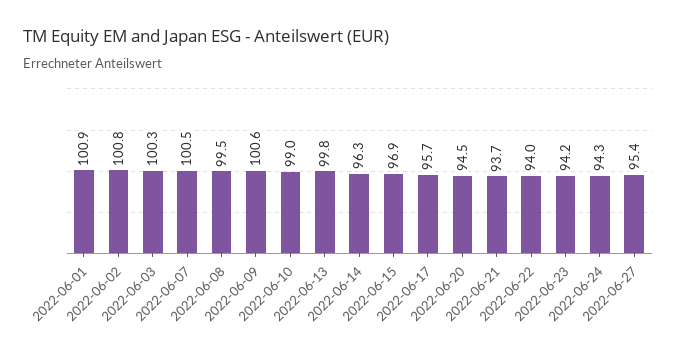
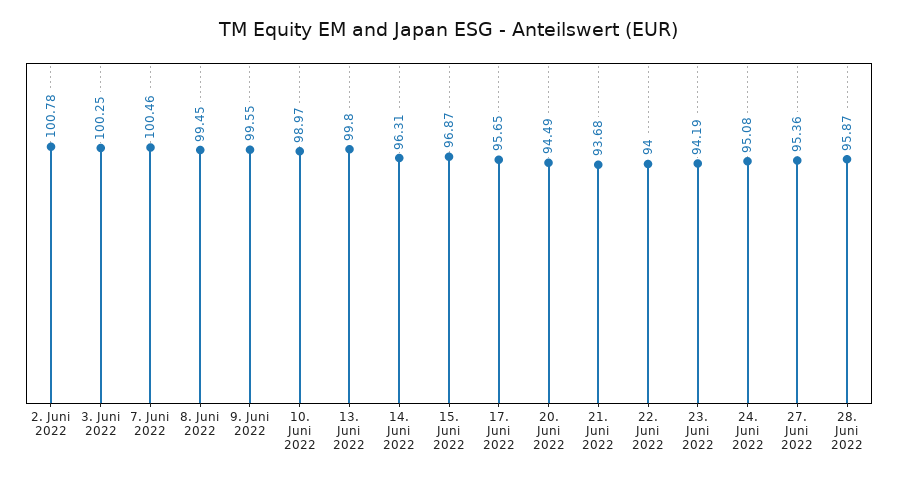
2022-06-01: 100.9 -> none
2022-06-09: 100.6 -> 99.55
2022-06-24: 94.3 -> 95.08
28. Juni 2022: none -> 95.87

